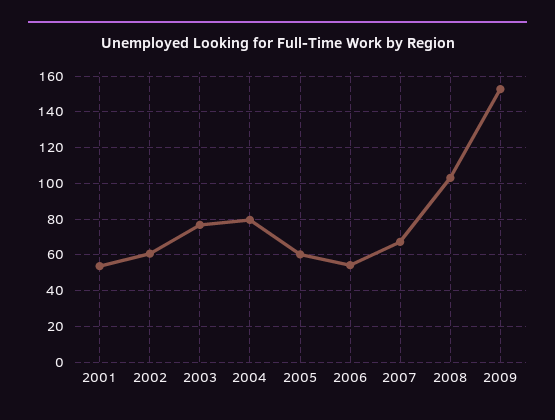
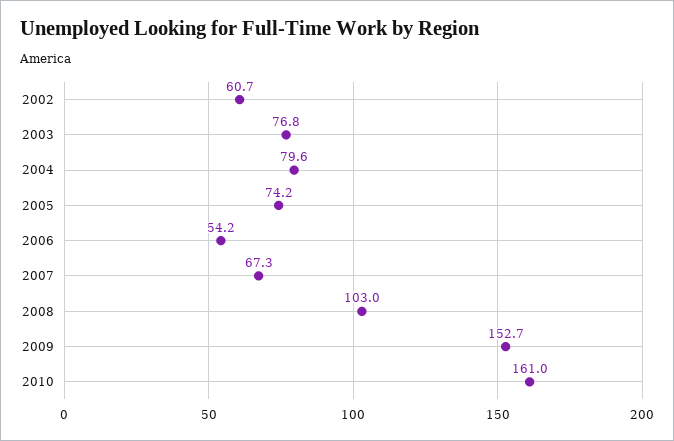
2001: 55 -> none
2005: 60 -> 74.2
2010: none -> 161

